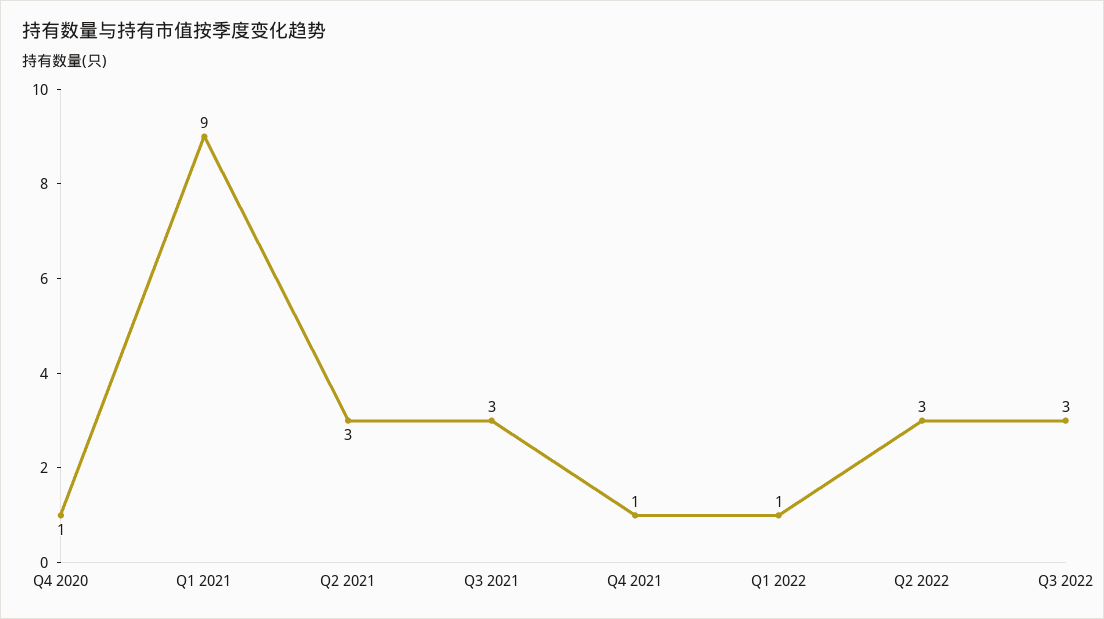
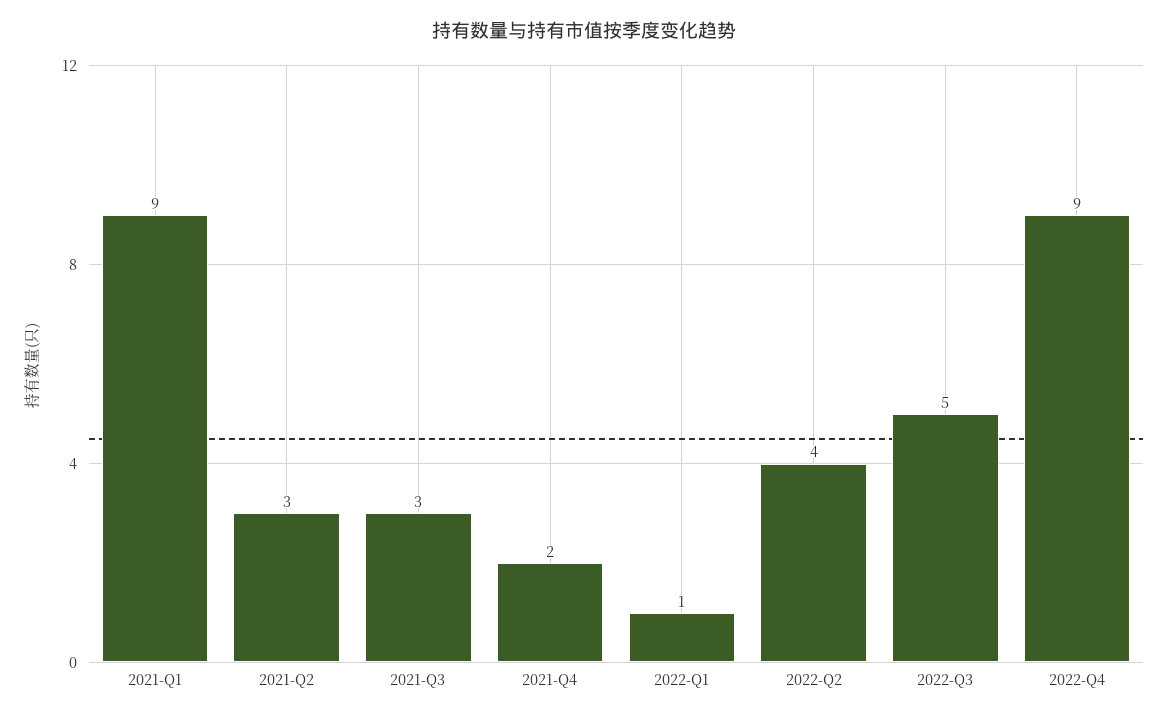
Q4 2020: 1 -> none
Q4 2021: 1 -> 2
Q2 2022: 3 -> 4
Q3 2022: 3 -> 5
2022-Q4: none -> 9

